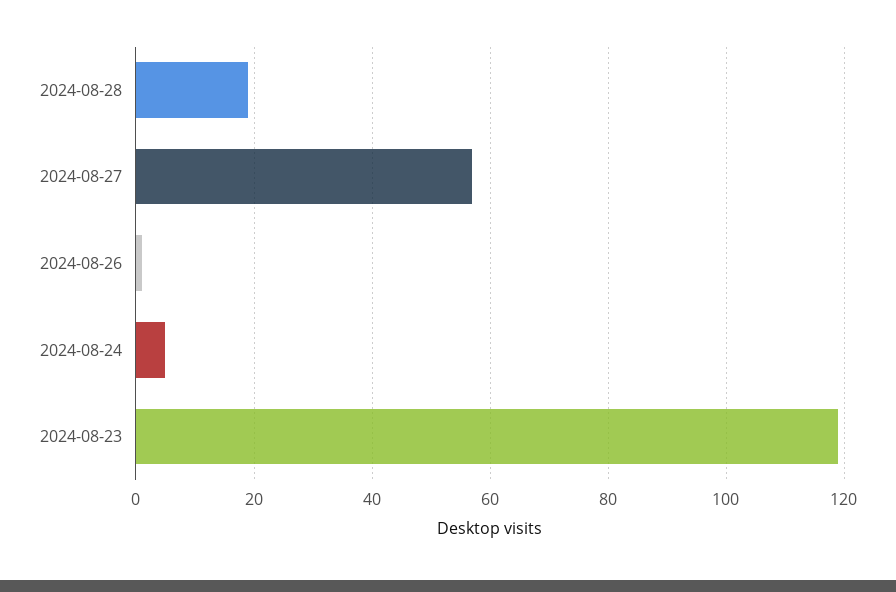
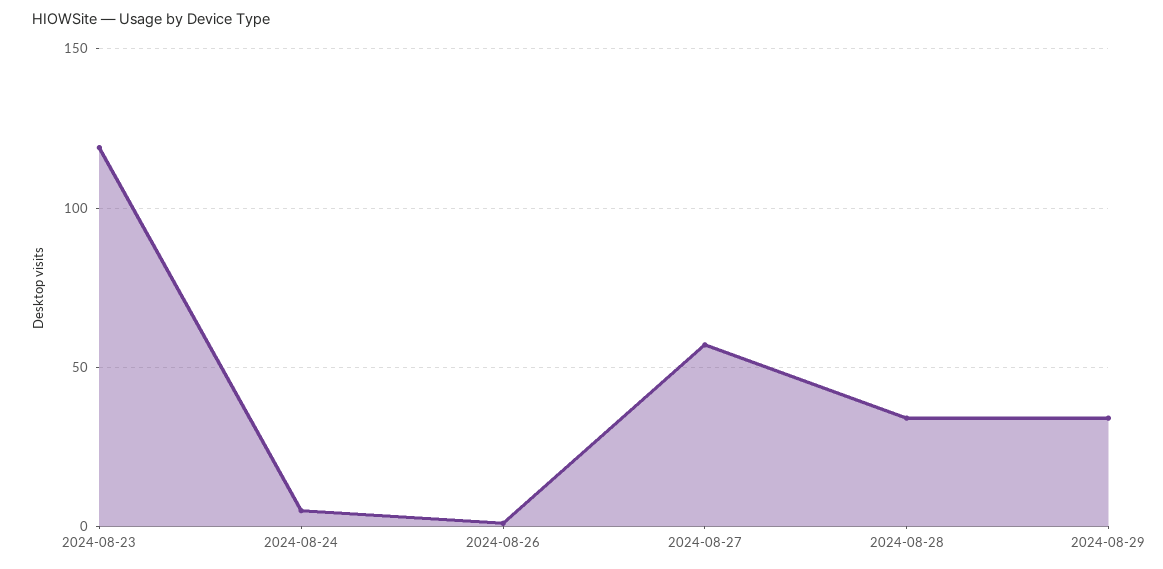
2024-08-28: 20 -> 35
2024-08-29: none -> 35

